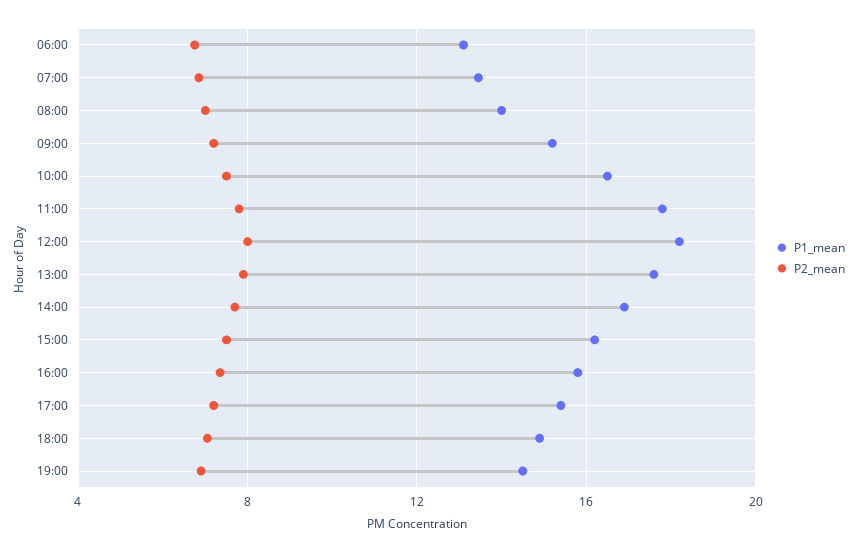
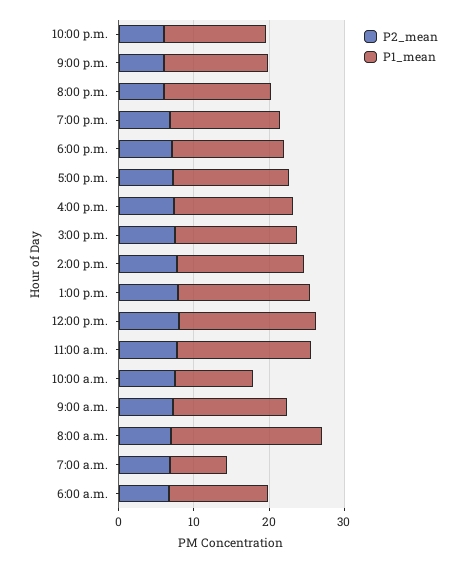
P1_mean, 07:00: 13.5 -> 8
P1_mean, 08:00: 14 -> 20
P1_mean, 10:00: 16.5 -> 10
P2_mean, 10:00 p.m.: none -> 6
P1_mean, 10:00 p.m.: none -> 14
P2_mean, 9:00 p.m.: none -> 6
P1_mean, 9:00 p.m.: none -> 14
P2_mean, 8:00 p.m.: none -> 6
P1_mean, 8:00 p.m.: none -> 14

